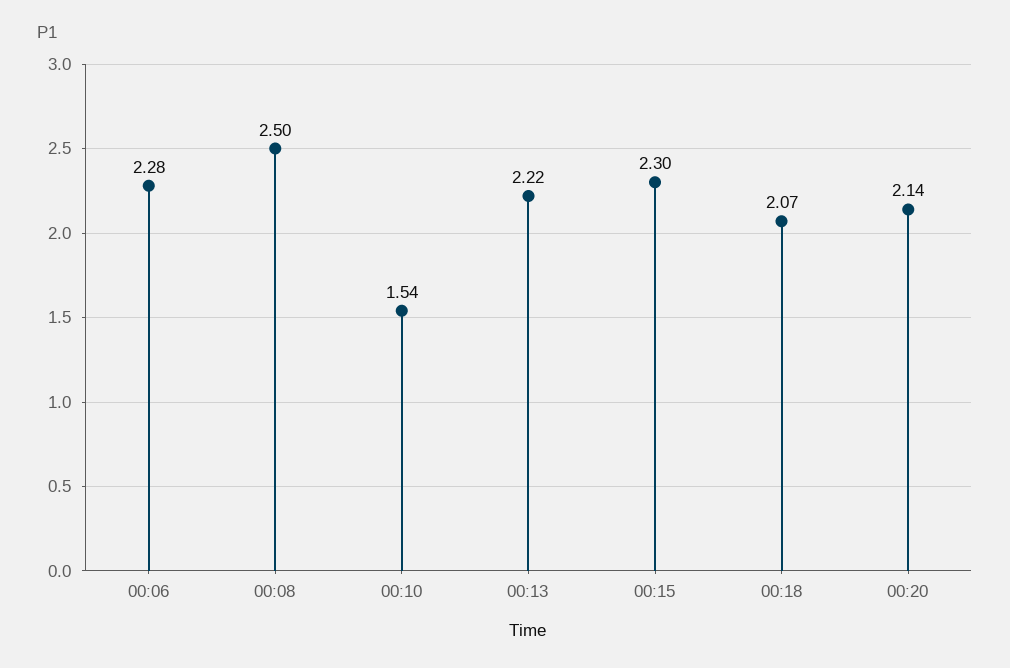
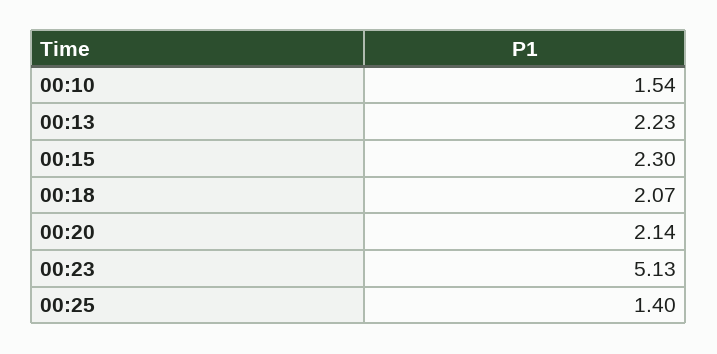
00:06: 2.28 -> none
00:08: 2.5 -> none
00:13: 2.22 -> 2.23
00:23: none -> 5.13
00:25: none -> 1.4

